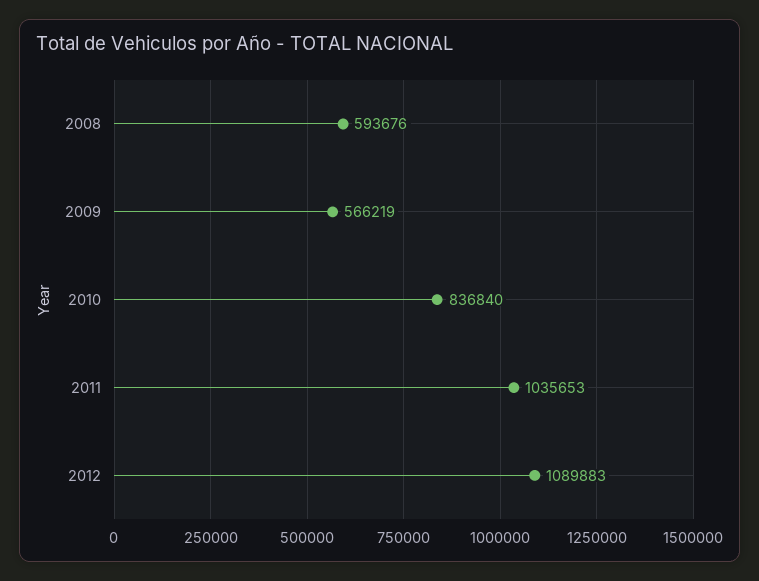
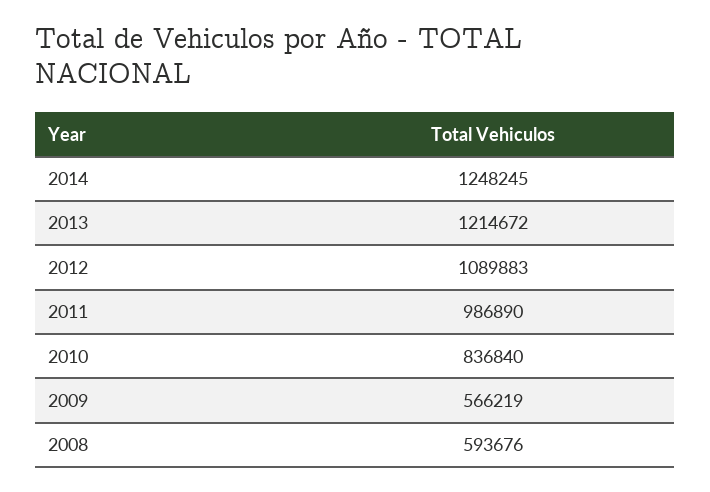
2011: 1035653 -> 986890
2014: none -> 1248245
2013: none -> 1214672

